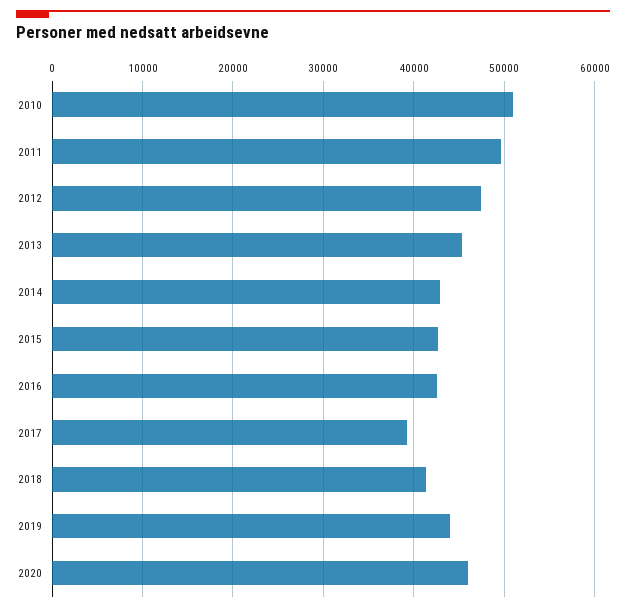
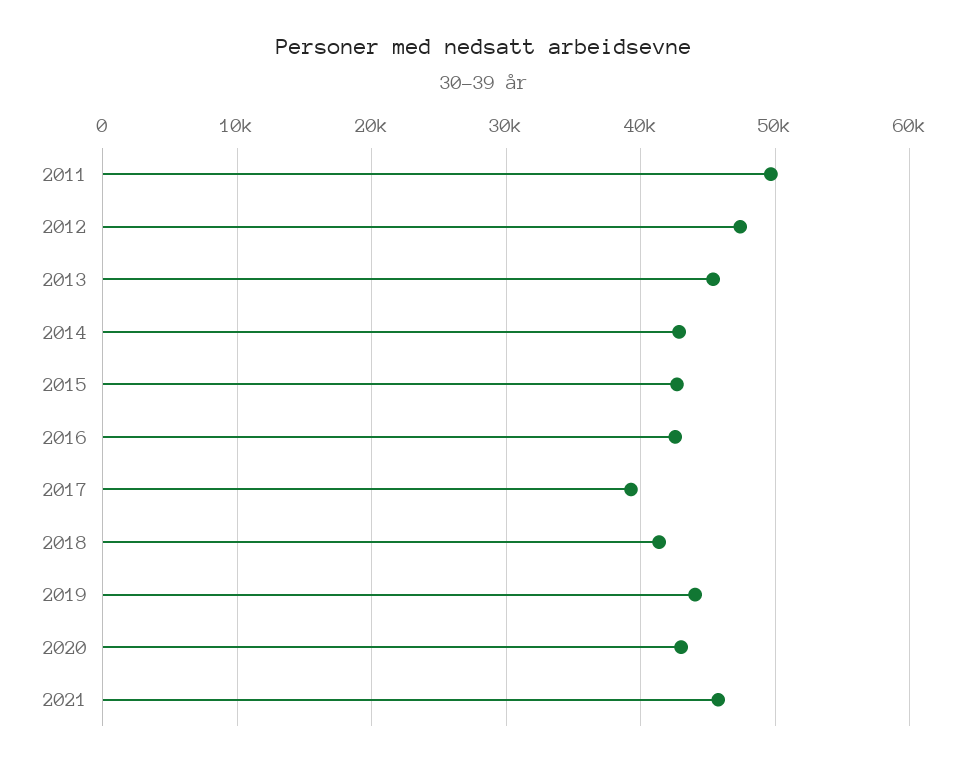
2010: 51000 -> none
2020: 46000 -> 43000
2021: none -> 46000

